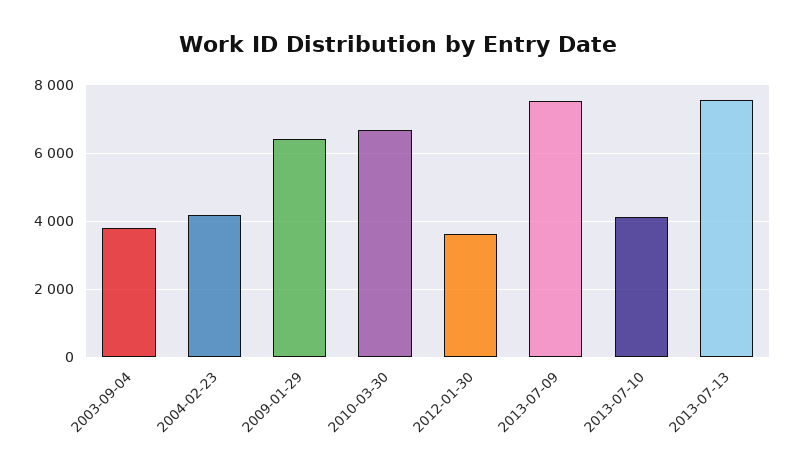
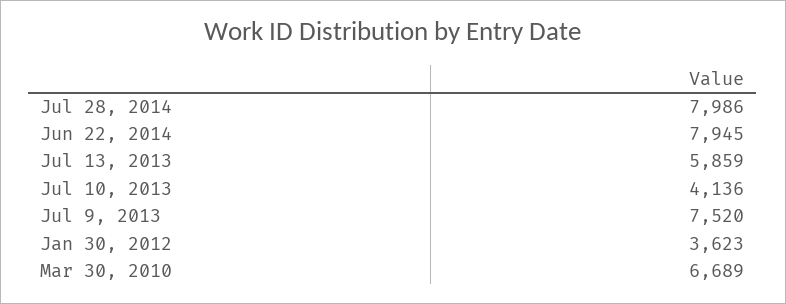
2003-09-04: 3800 -> none
2004-02-23: 4200 -> none
2009-01-29: 6400 -> none
2013-07-13: 7600 -> 5859
Jul 28, 2014: none -> 7986
Jun 22, 2014: none -> 7945

